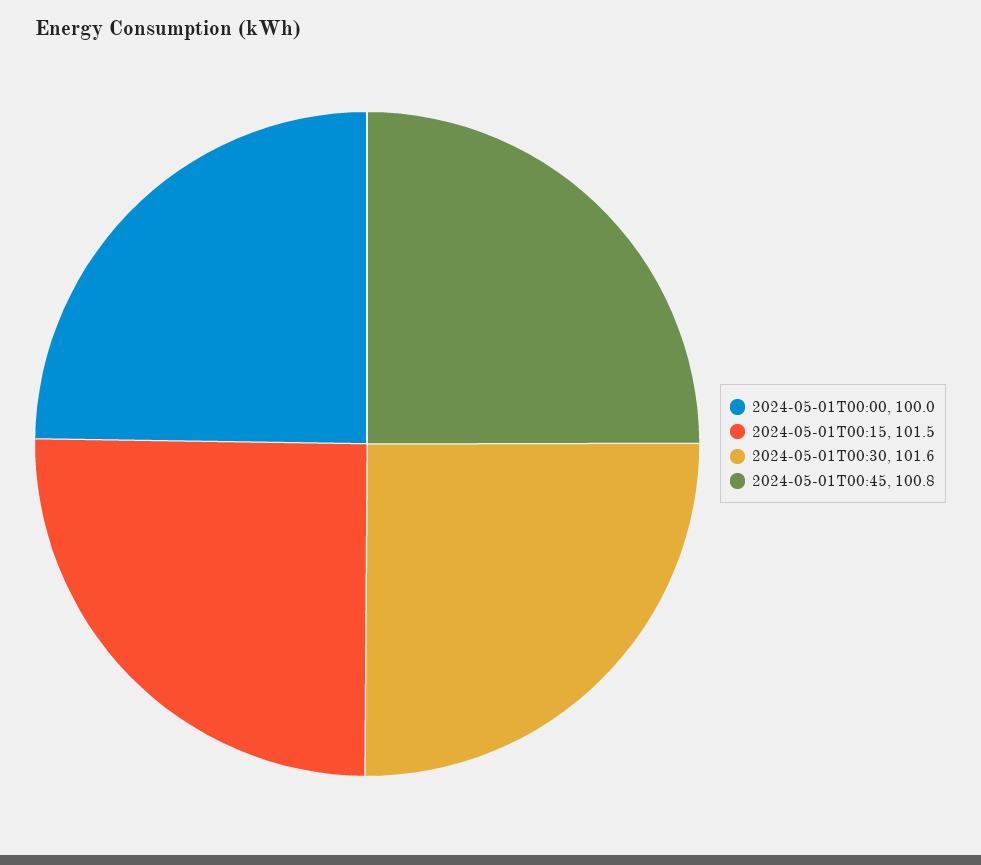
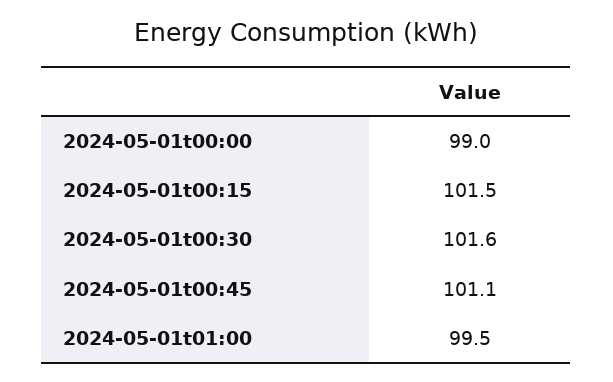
2024-05-01T00:00: 100 -> 99
2024-05-01T00:45: 100.8 -> 101.1
2024-05-01t01:00: none -> 99.5

